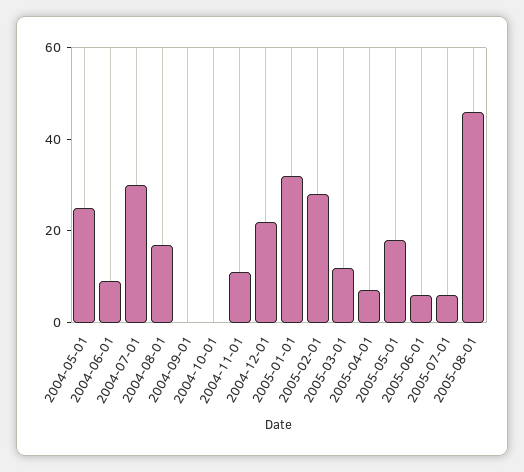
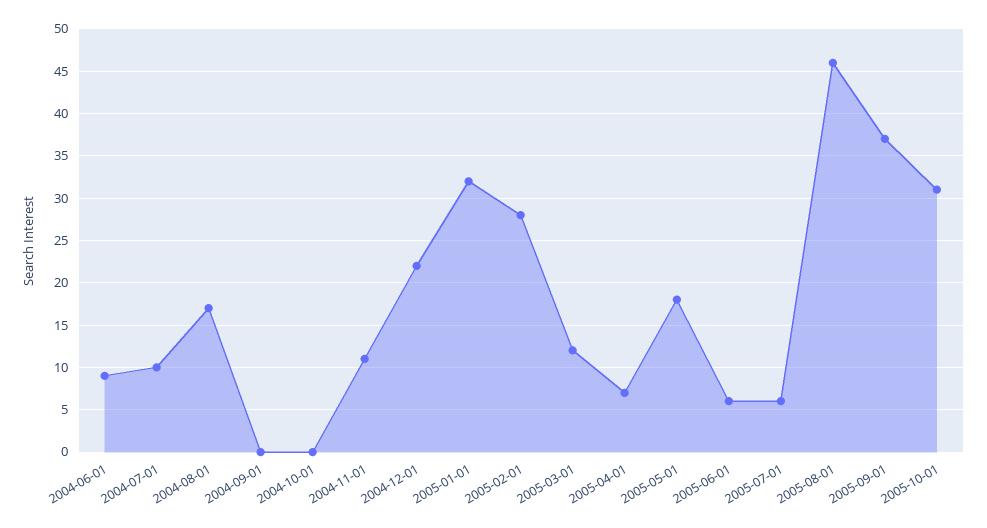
2004-05-01: 25 -> none
2004-07-01: 30 -> 10
2005-09-01: none -> 37
2005-10-01: none -> 31

